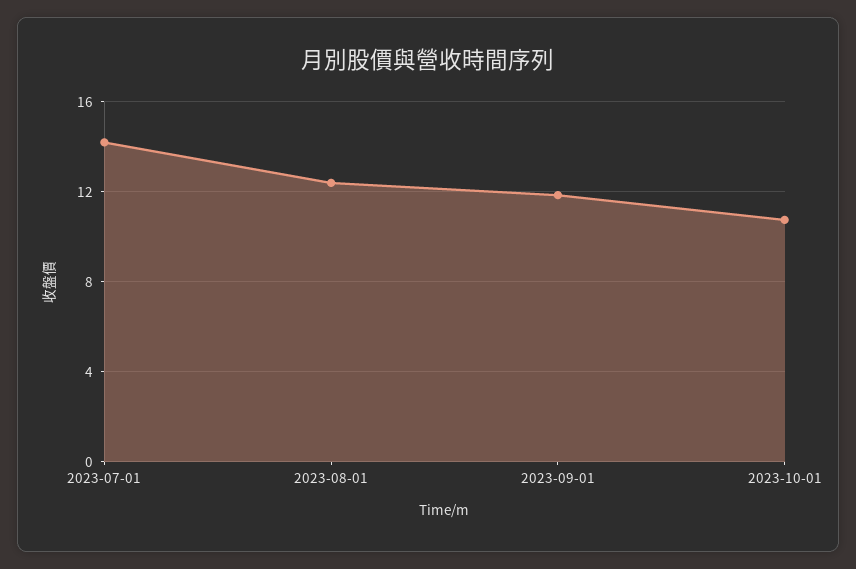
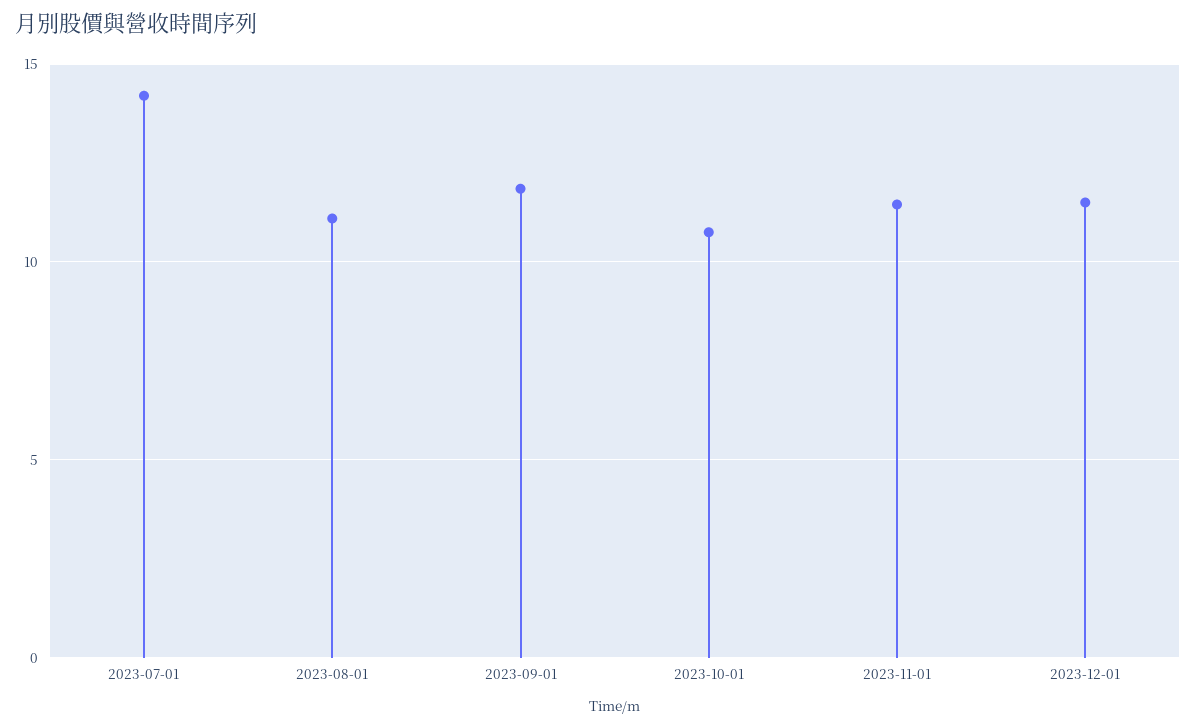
2023-08-01: 12.5 -> 11
2023-11-01: none -> 11.5
2023-12-01: none -> 11.5

